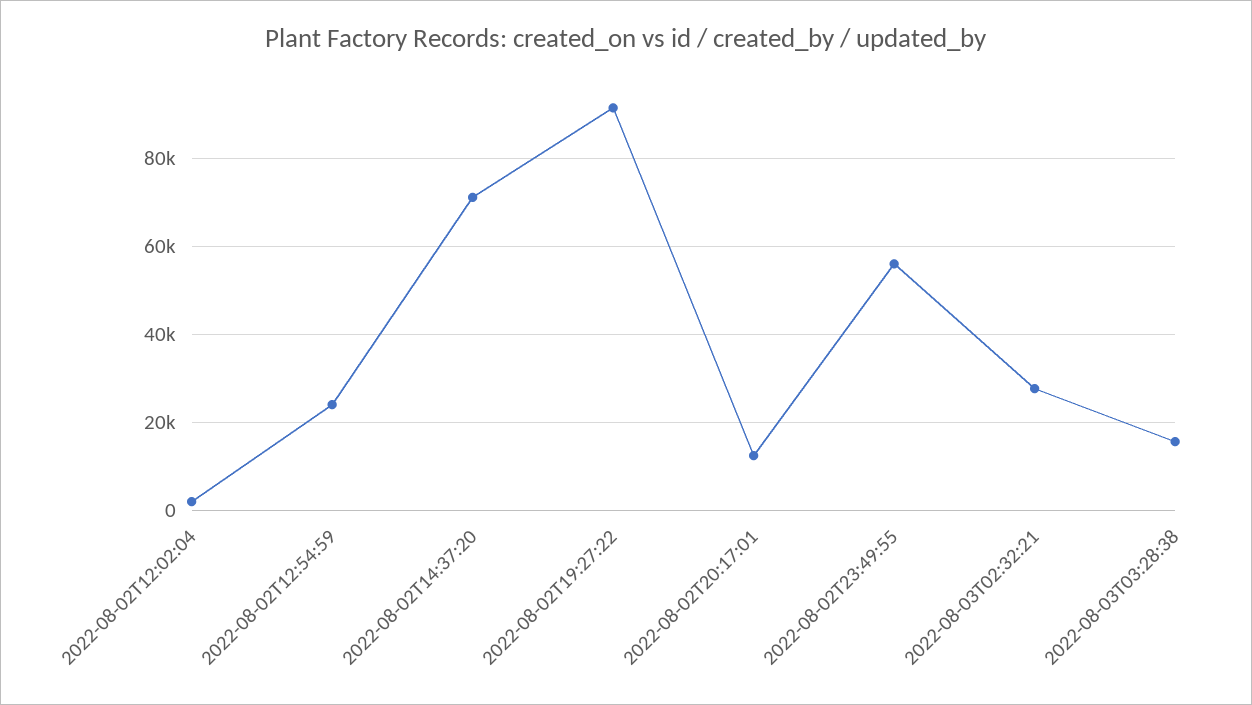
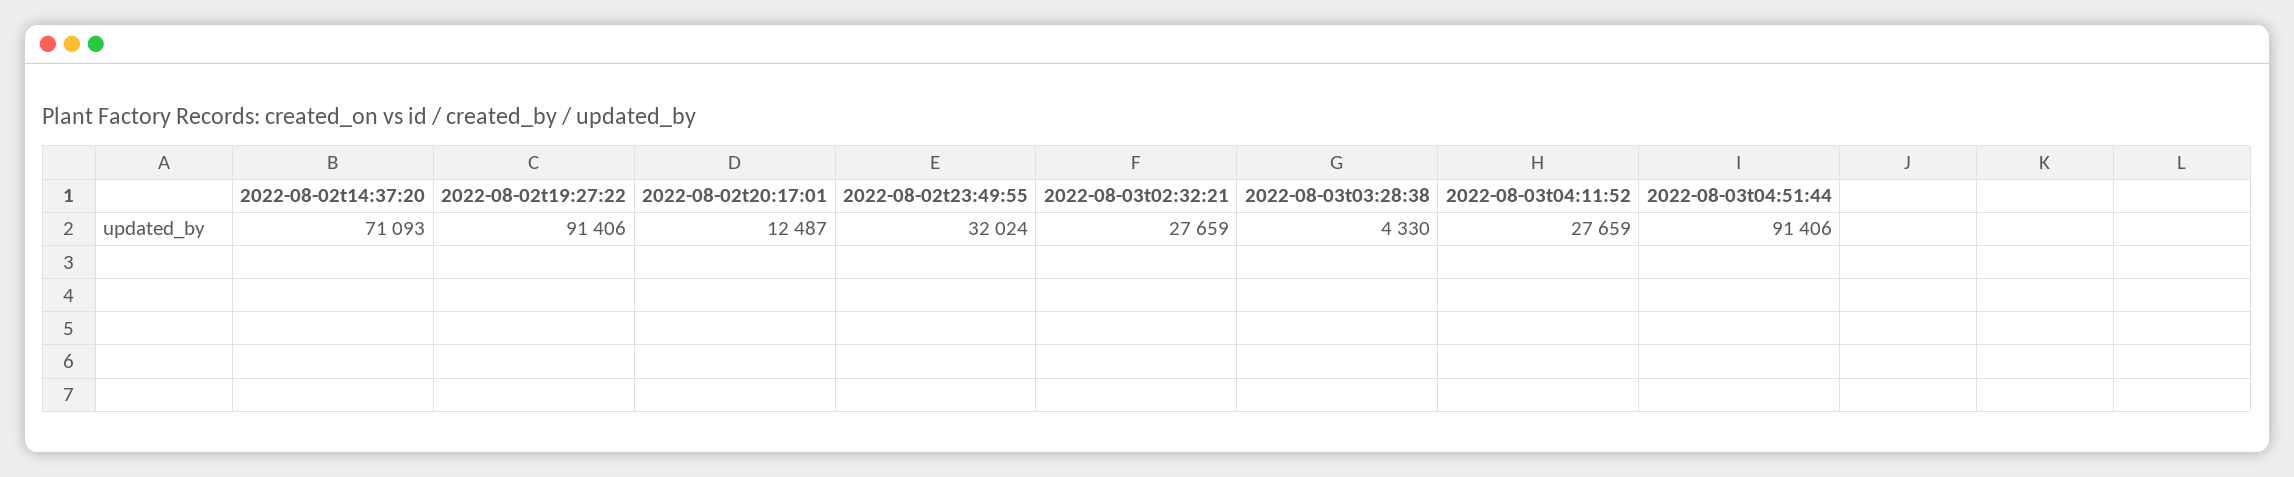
2022-08-02T12:02:04: 2000 -> none
2022-08-02T12:54:59: 24000 -> none
2022-08-02T23:49:55: 56000 -> 32024
2022-08-03T03:28:38: 16000 -> 4330
2022-08-03t04:11:52: none -> 27659
2022-08-03t04:51:44: none -> 91406

